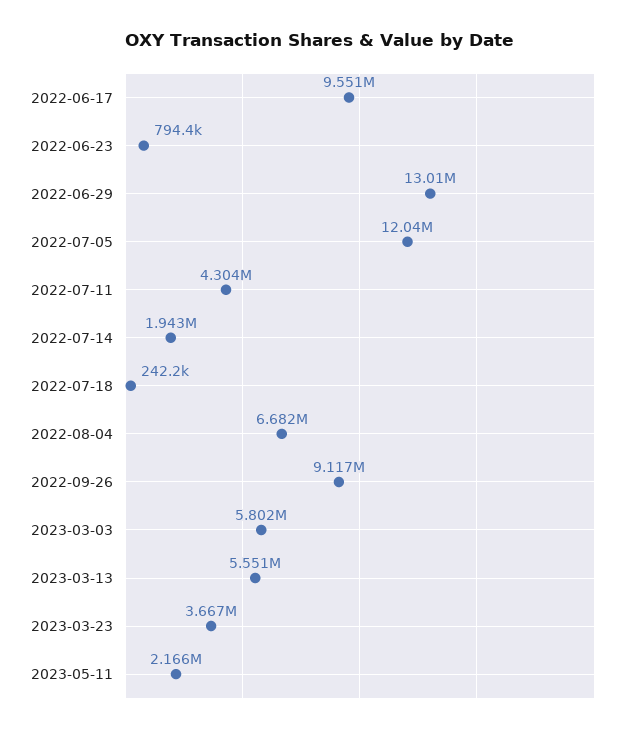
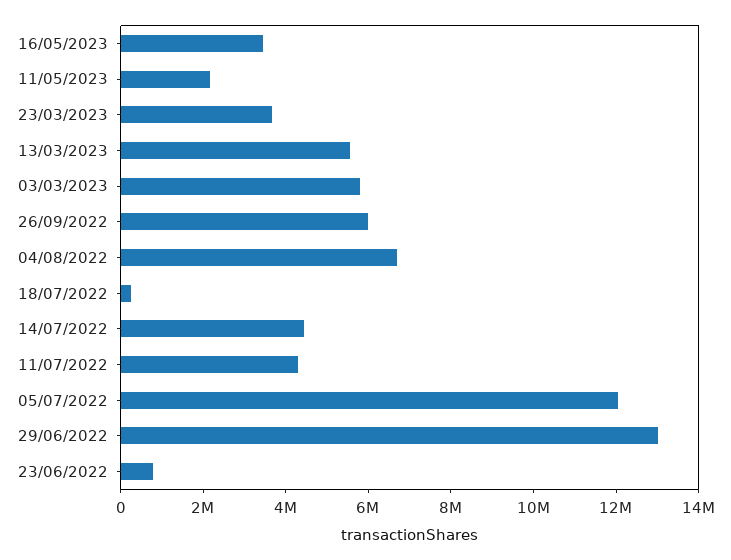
2022-06-17: 9551000 -> none
2022-07-14: 1943000 -> 4500000
2022-09-26: 9117000 -> 6000000
16/05/2023: none -> 3500000

